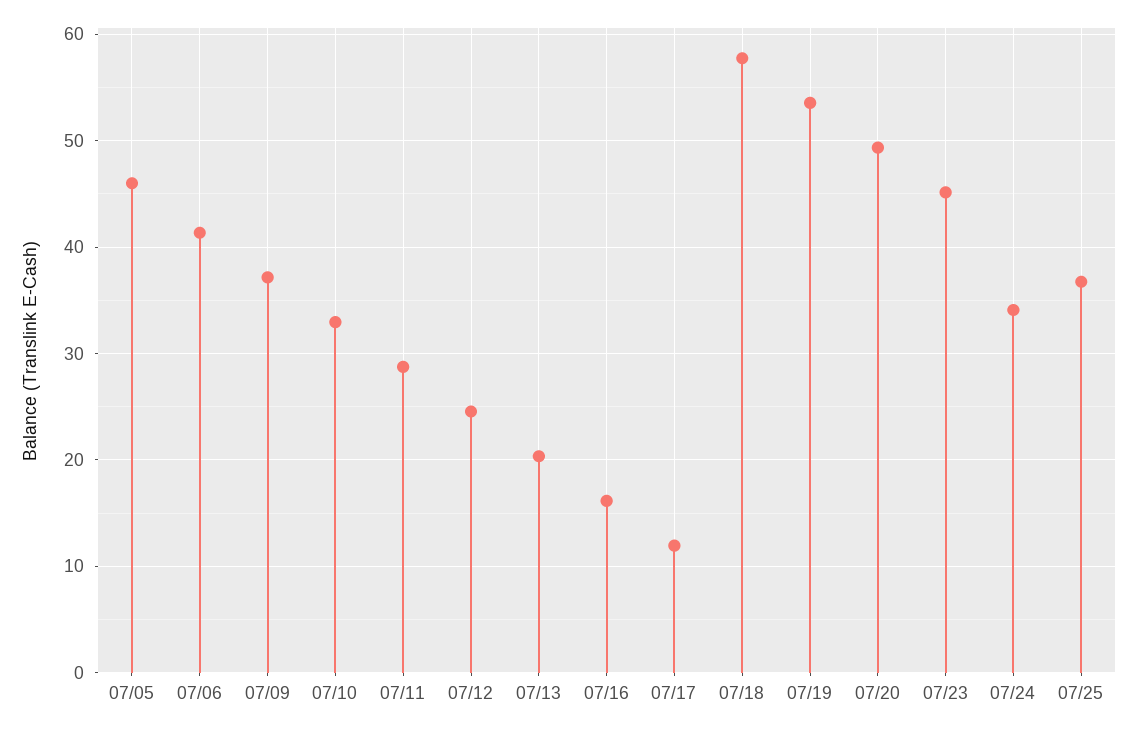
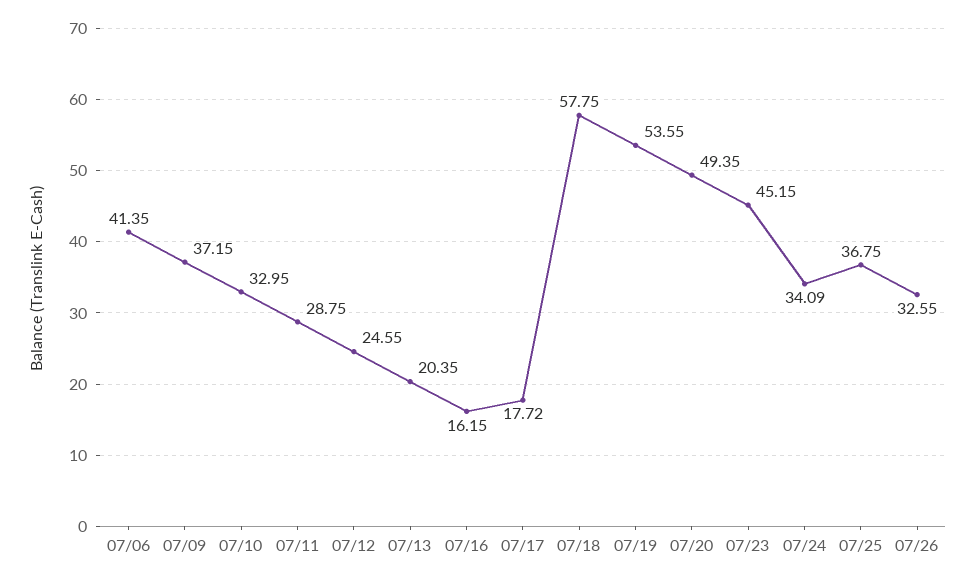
07/05: 46 -> none
07/17: 12 -> 17.72
07/26: none -> 32.55

